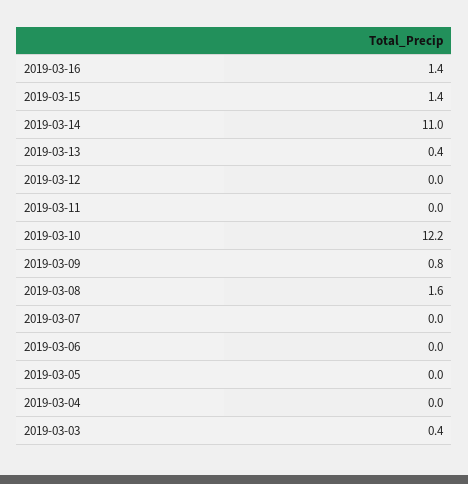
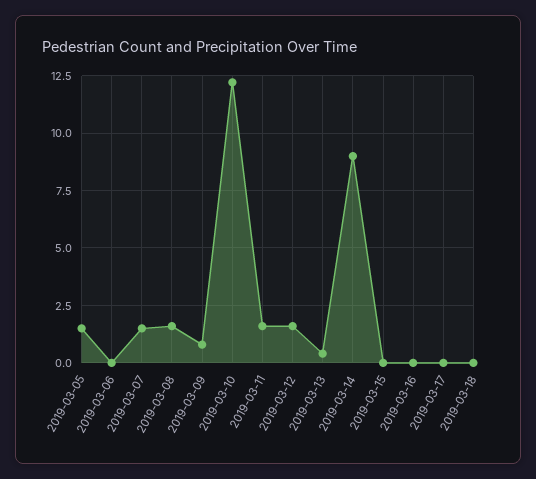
2019-03-16: 1.4 -> 0
2019-03-15: 1.4 -> 0
2019-03-14: 11 -> 9
2019-03-12: 0 -> 1.5
2019-03-11: 0 -> 1.5
2019-03-07: 0 -> 1.5
2019-03-05: 0 -> 1.5
2019-03-04: 0 -> none
2019-03-03: 0.4 -> none
2019-03-17: none -> 0
2019-03-18: none -> 0

